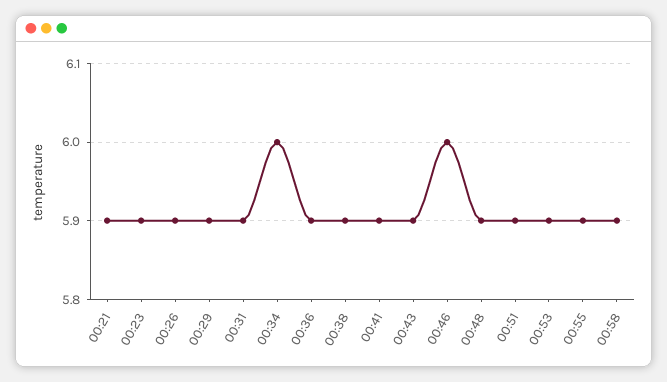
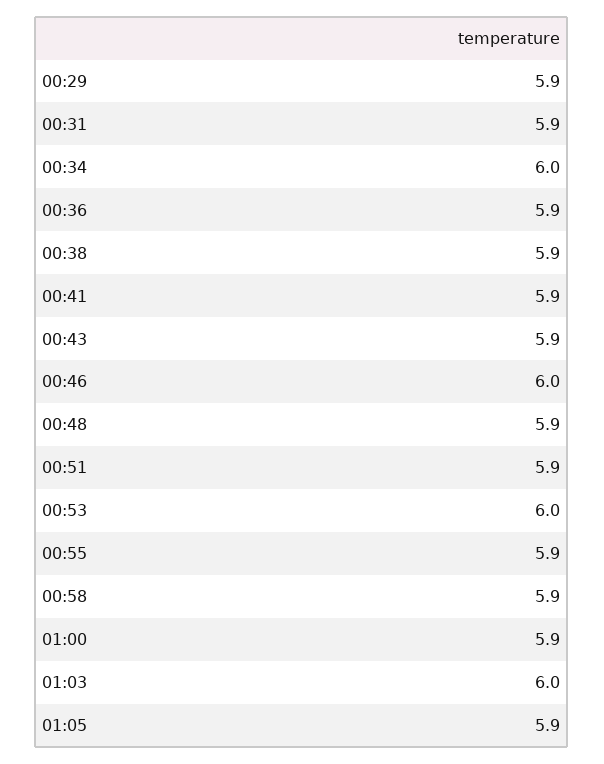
00:21: 5.9 -> none
00:23: 5.9 -> none
00:26: 5.9 -> none
00:53: 5.9 -> 6
01:00: none -> 5.9
01:03: none -> 6
01:05: none -> 5.9

